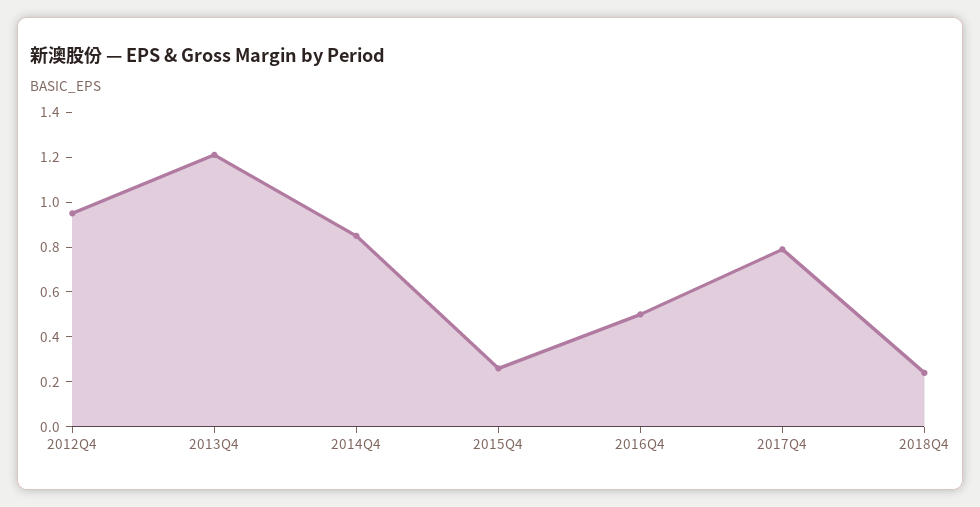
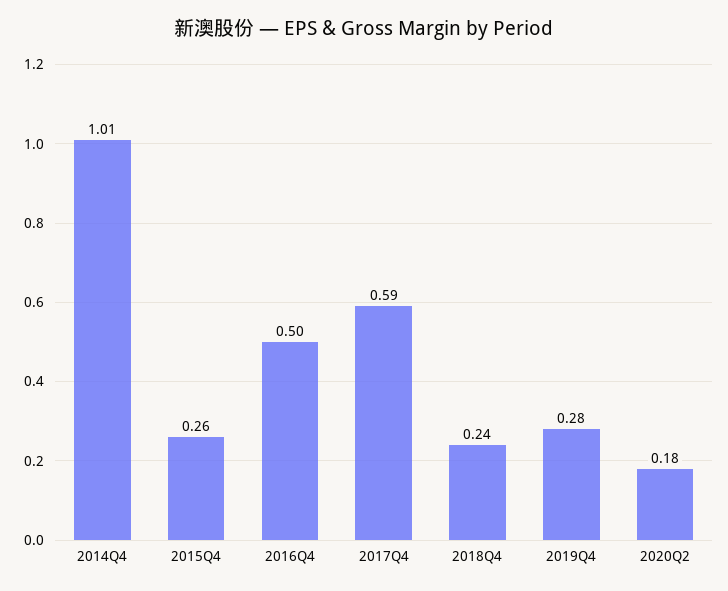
2012Q4: 0.95 -> none
2013Q4: 1.2 -> none
2014Q4: 0.85 -> 1.01
2017Q4: 0.8 -> 0.59
2019Q4: none -> 0.28
2020Q2: none -> 0.18

